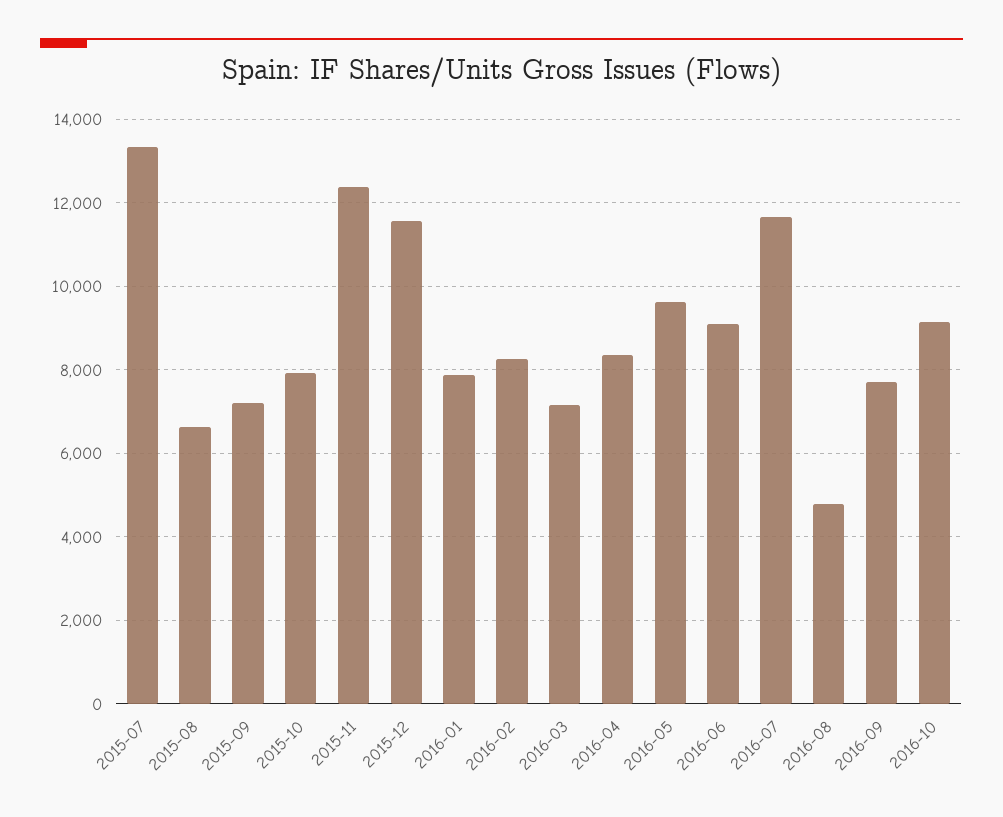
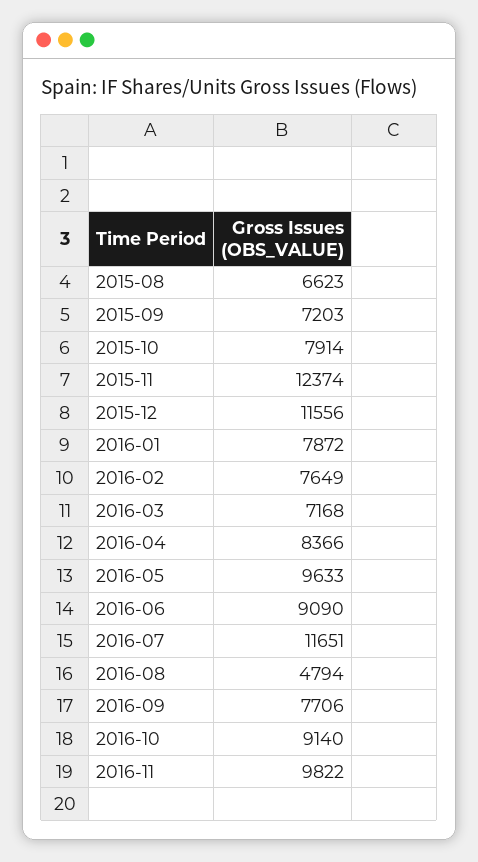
2015-07: 13400 -> none
2016-02: 8200 -> 7649
2016-11: none -> 9822

